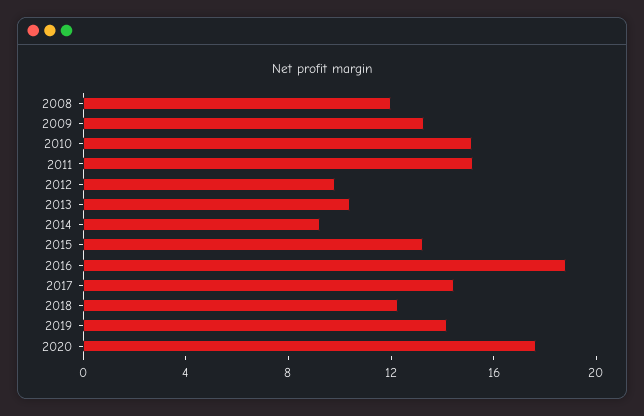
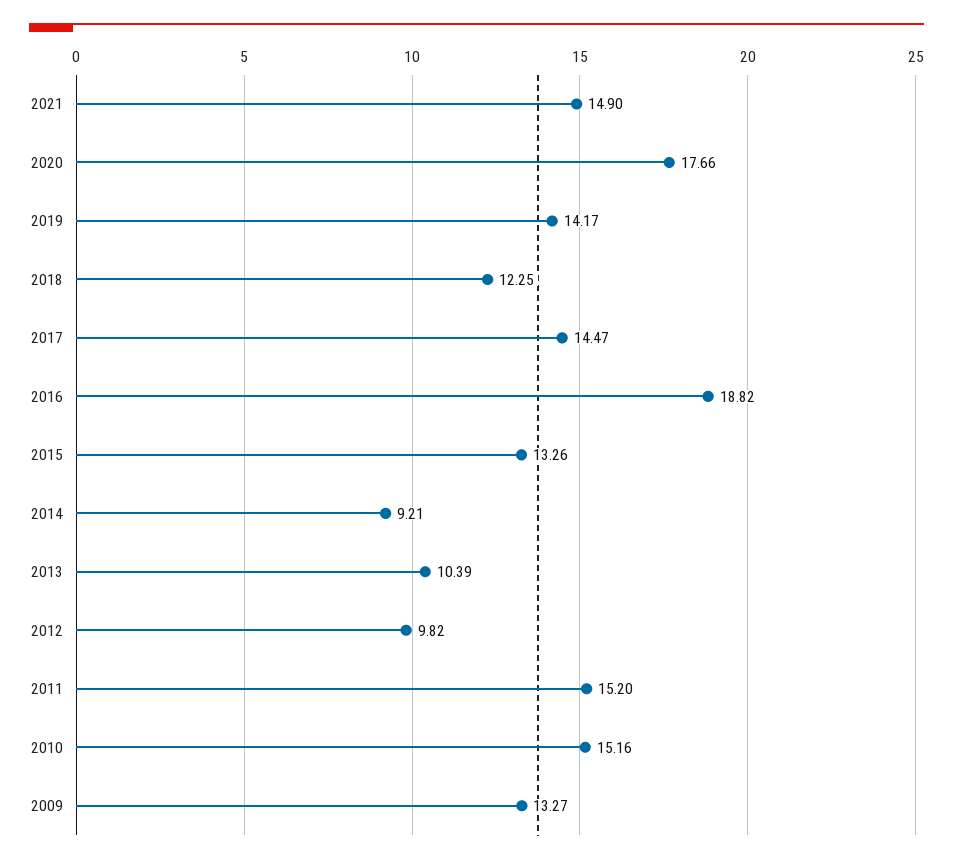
2008: 12 -> none
2021: none -> 14.9

